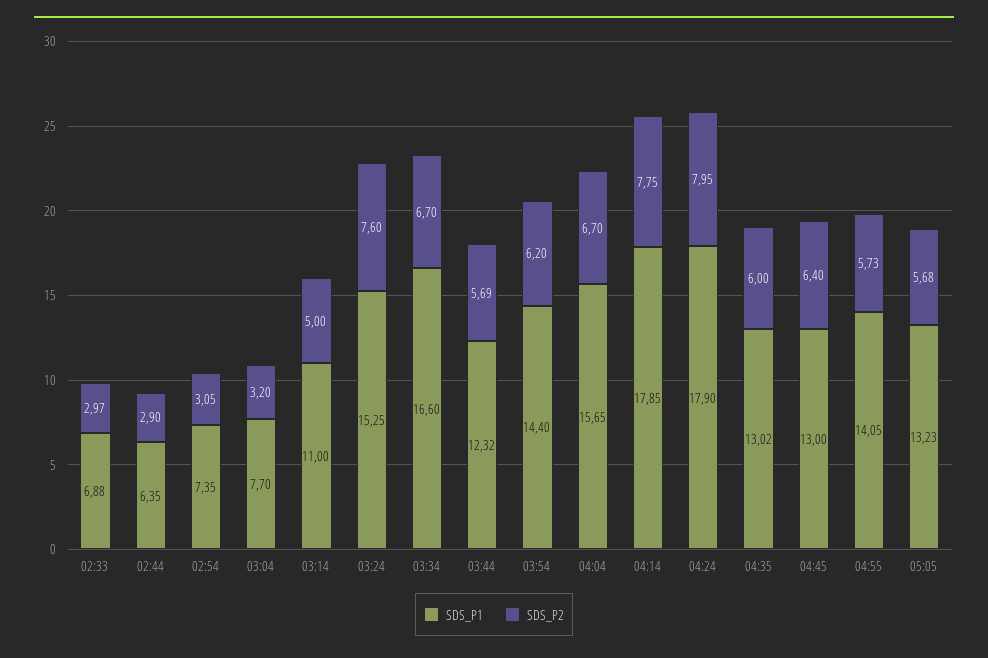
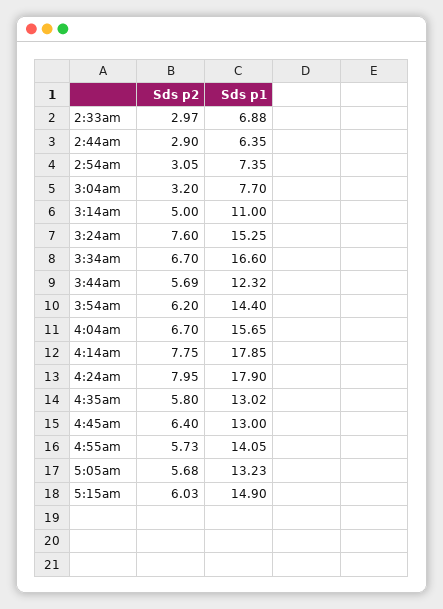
SDS_P2, 04:35: 6 -> 5.8
SDS_P2, 5:15am: none -> 6.03
SDS_P1, 5:15am: none -> 14.9

